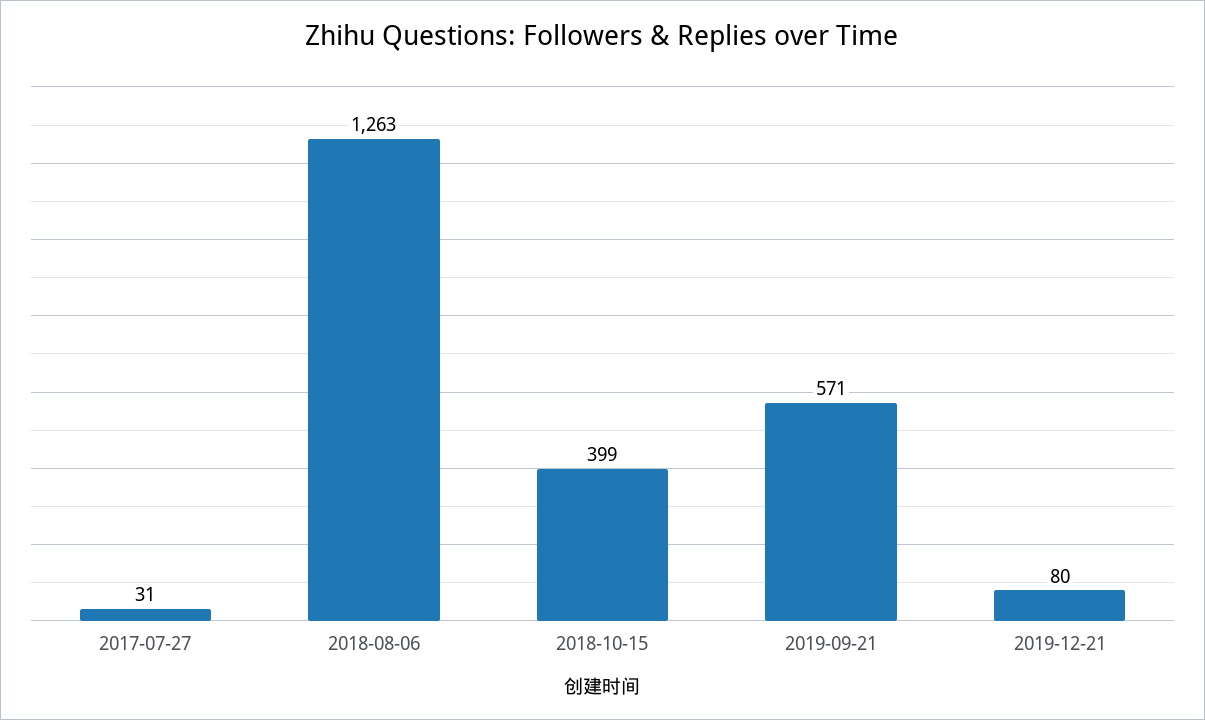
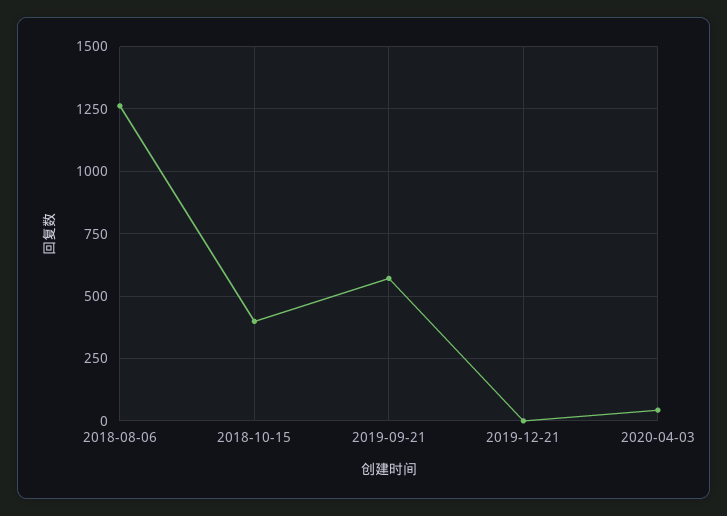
2017-07-27: 31 -> none
2019-12-21: 80 -> 0
2020-04-03: none -> 50

